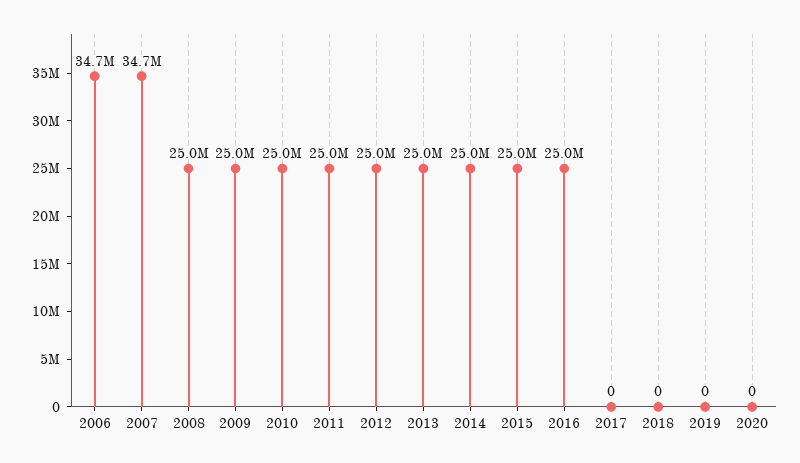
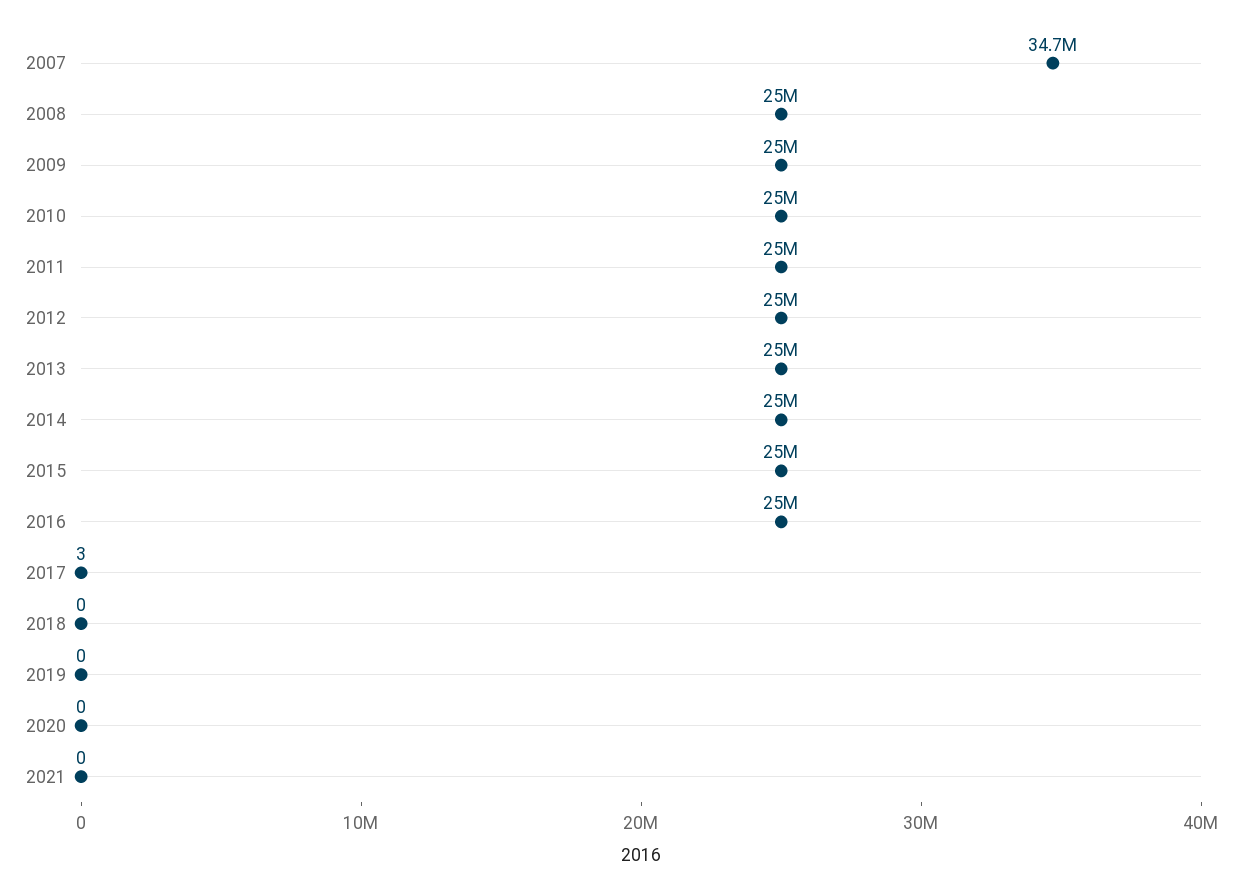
2006: 34700000 -> none
2017: 0 -> 3
2021: none -> 0

